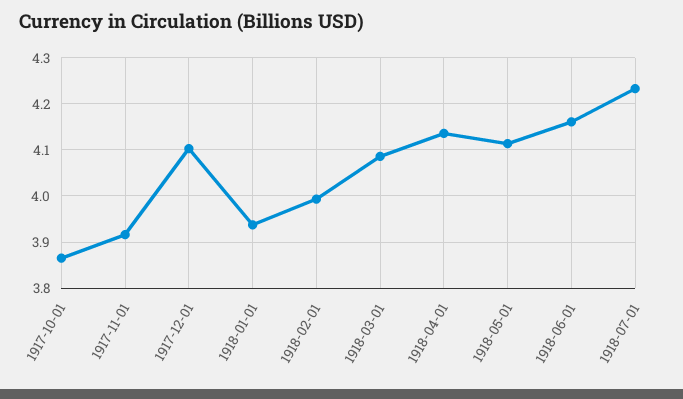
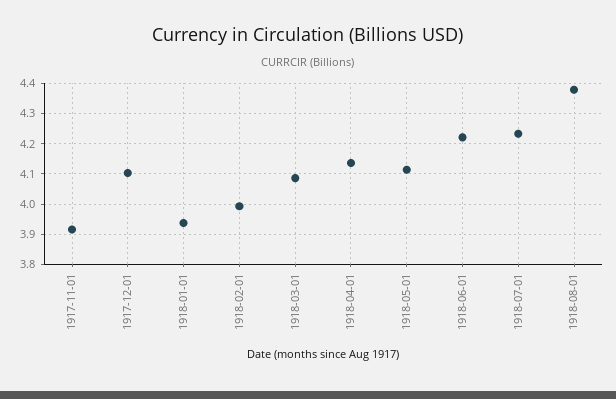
1917-10-01: 3.86 -> none
1918-06-01: 4.16 -> 4.22
1918-08-01: none -> 4.38

